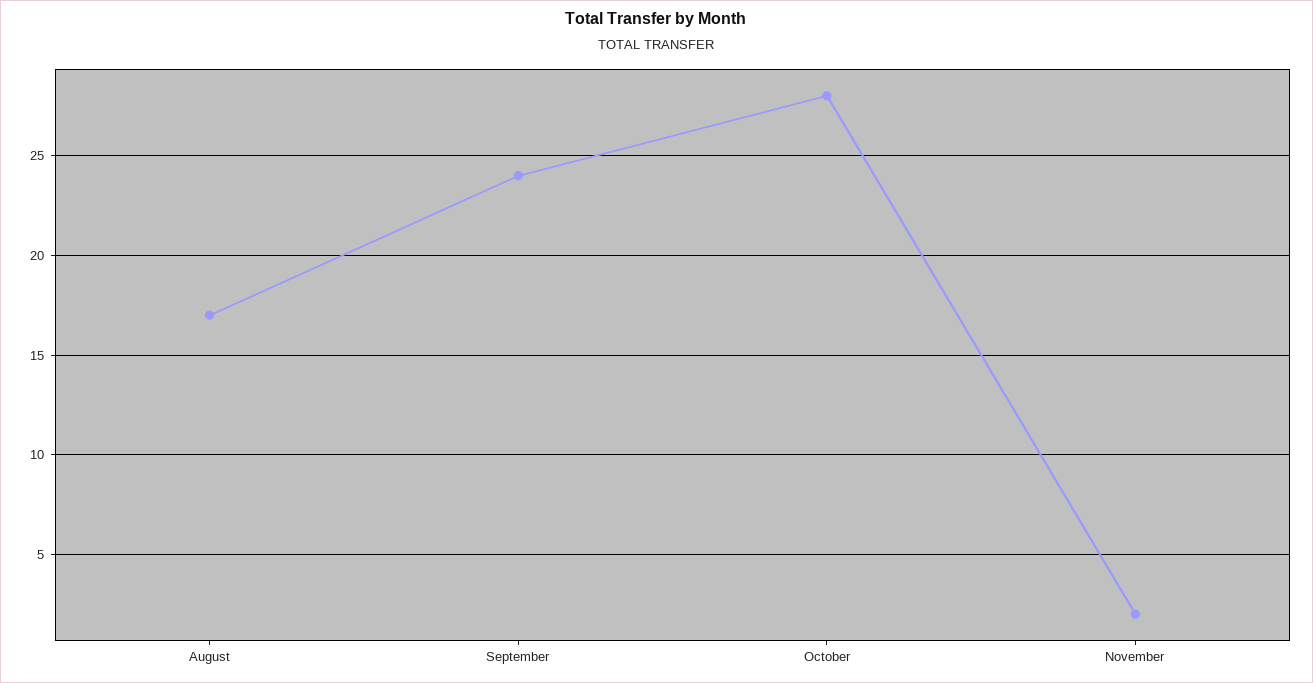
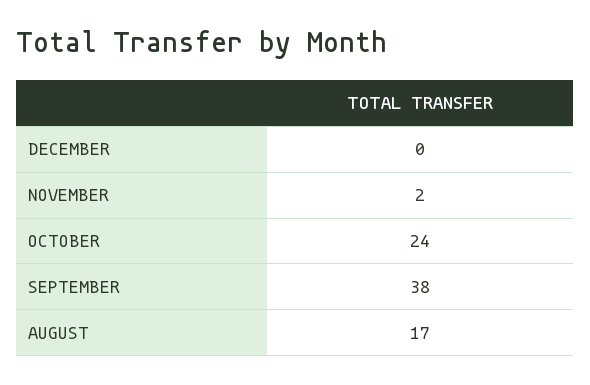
September: 24 -> 38
October: 28 -> 24
DECEMBER: none -> 0

